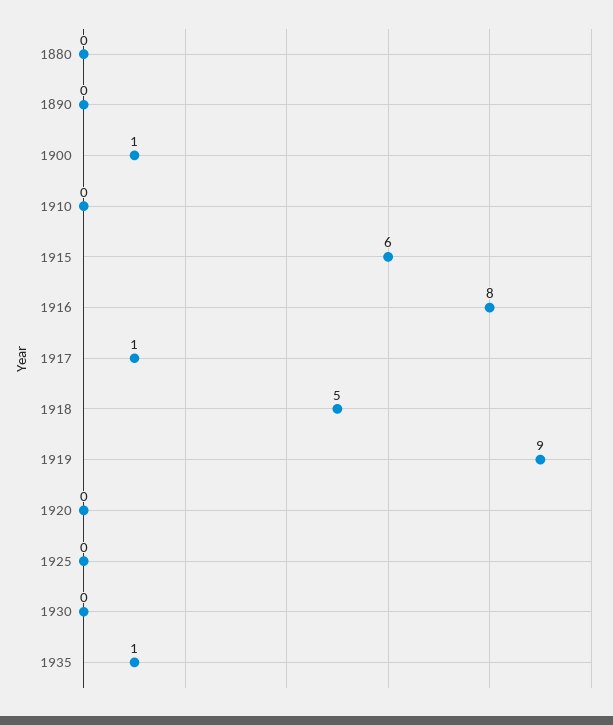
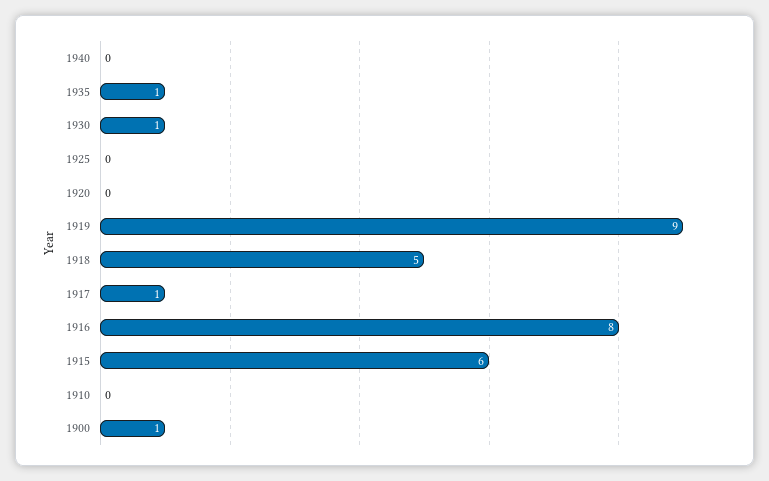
1880: 0 -> none
1890: 0 -> none
1930: 0 -> 1
1940: none -> 0

